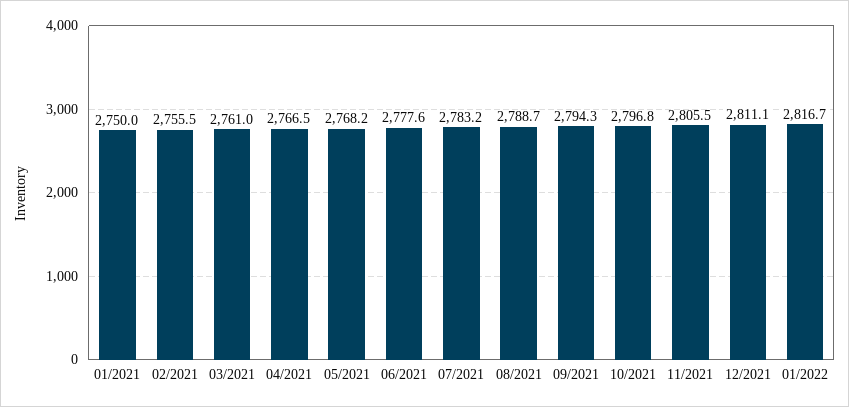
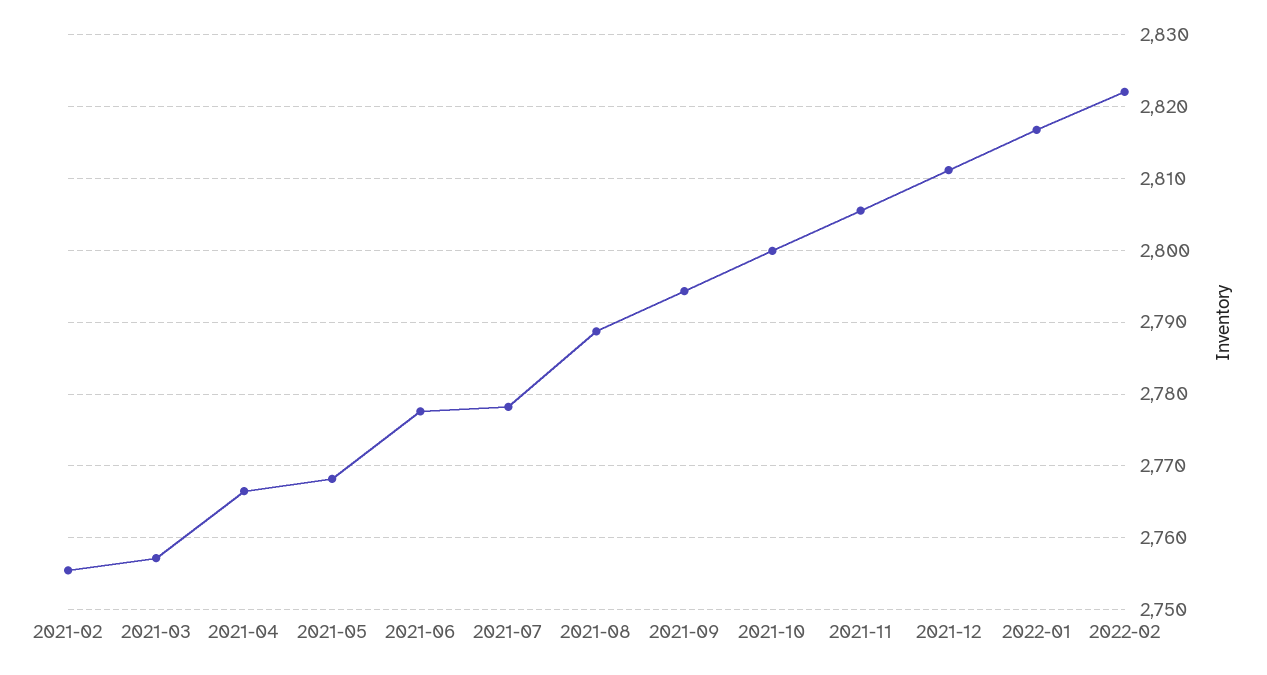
01/2021: 2750 -> none
03/2021: 2761 -> 2757
07/2021: 2783.2 -> 2778
10/2021: 2796.8 -> 2800
2022-02: none -> 2822

